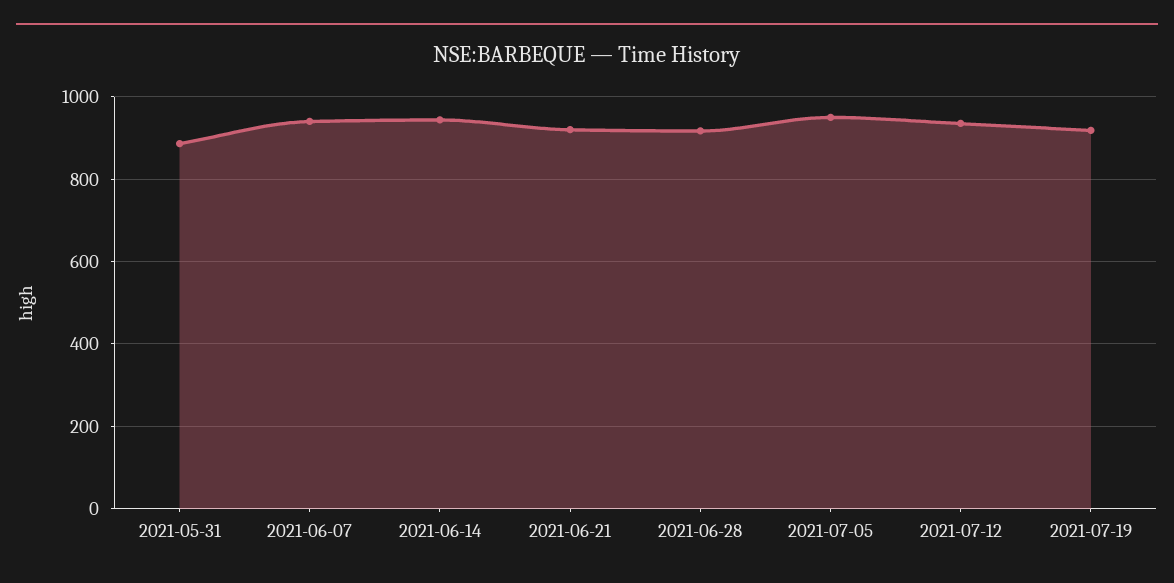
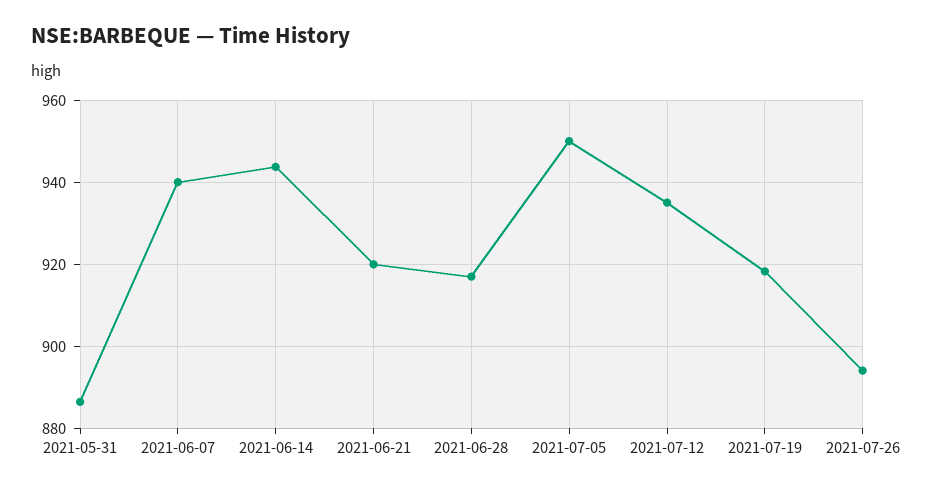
2021-07-26: none -> 894

